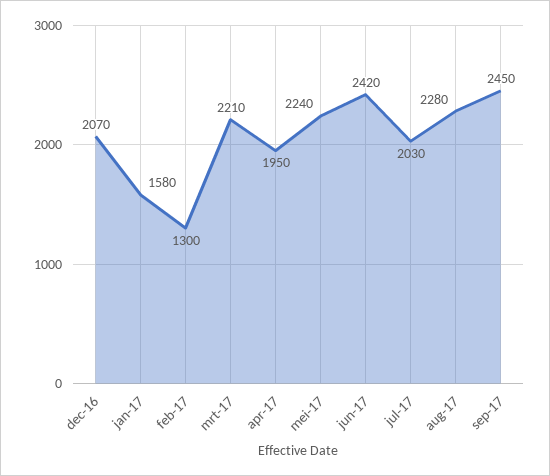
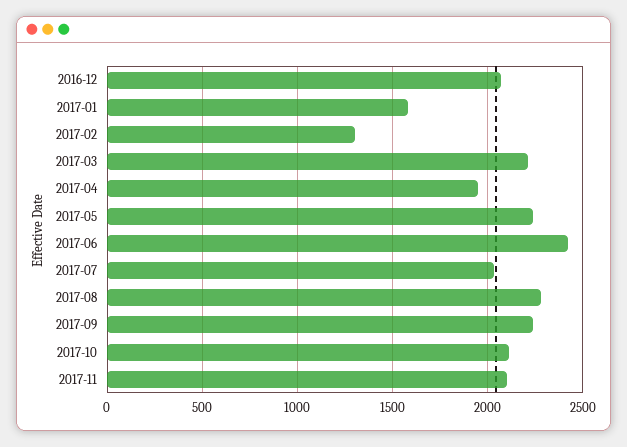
sep-17: 2450 -> 2250
2017-10: none -> 2100
2017-11: none -> 2100

